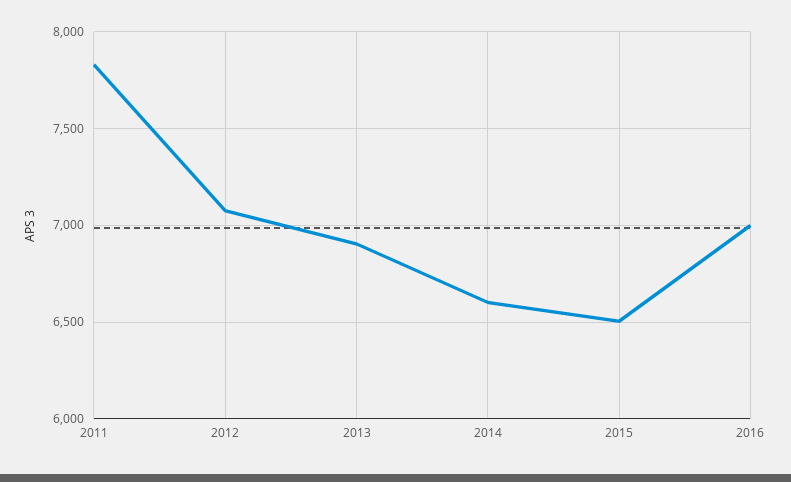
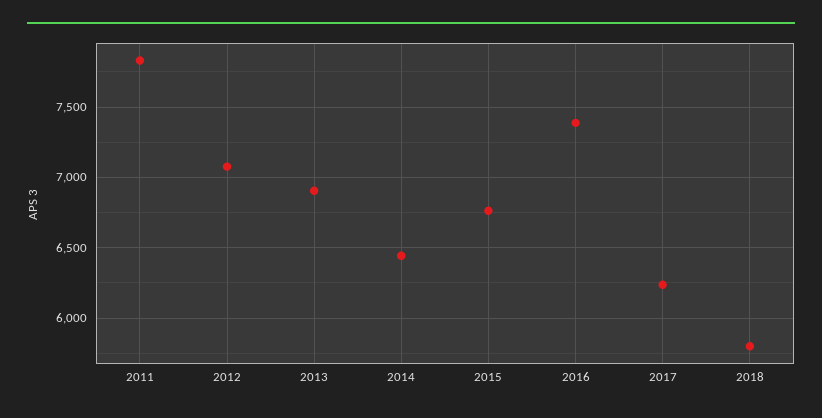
2014: 6600 -> 6450
2015: 6500 -> 6750
2016: 7000 -> 7400
2017: none -> 6250
2018: none -> 5800

